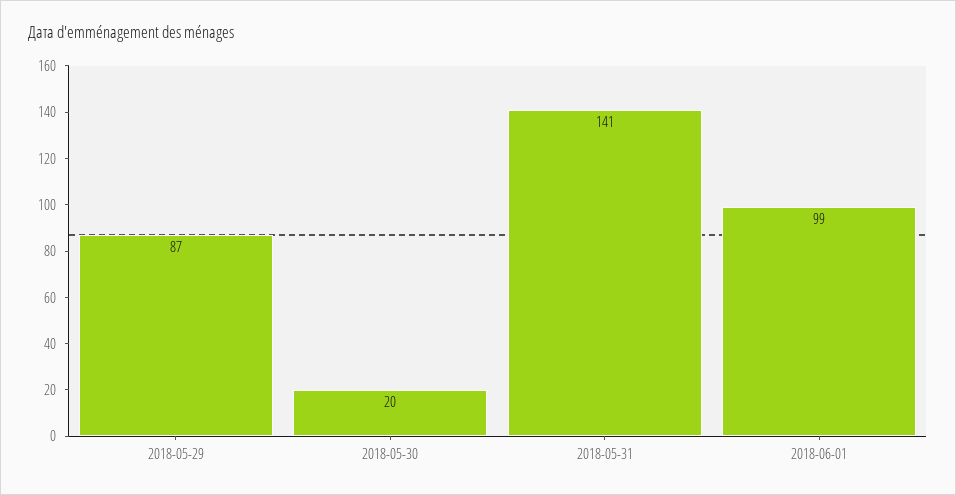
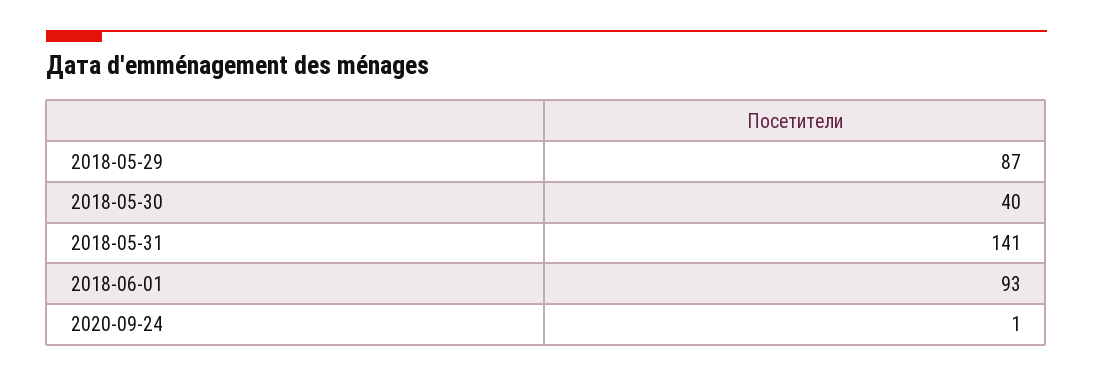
2018-05-30: 20 -> 40
2018-06-01: 99 -> 93
2020-09-24: none -> 1

